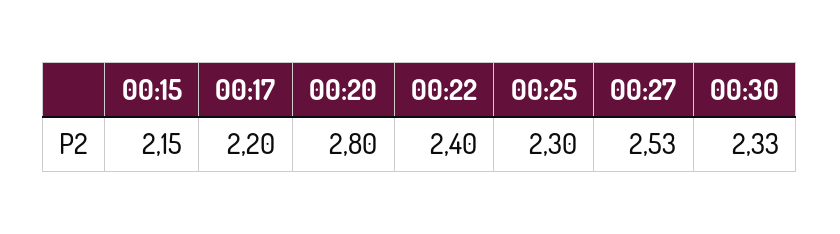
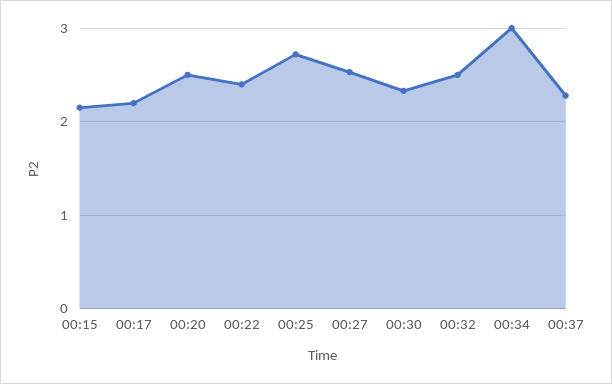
00:20: 2.8 -> 2.5
00:25: 2.3 -> 2.7
00:32: none -> 2.5
00:34: none -> 3
00:37: none -> 2.3

